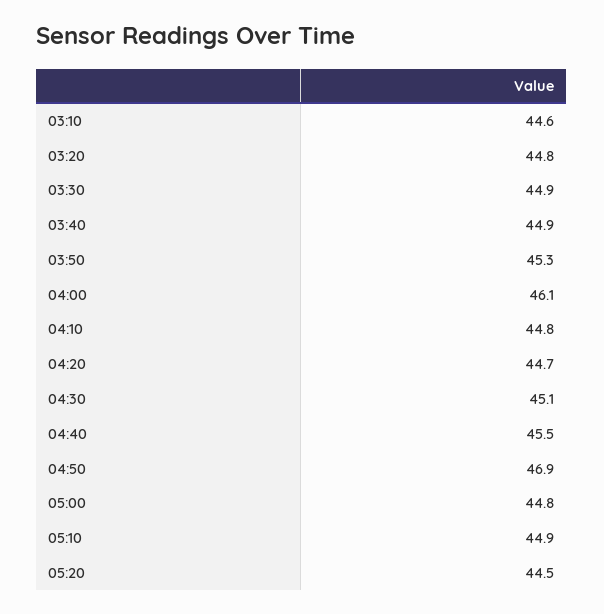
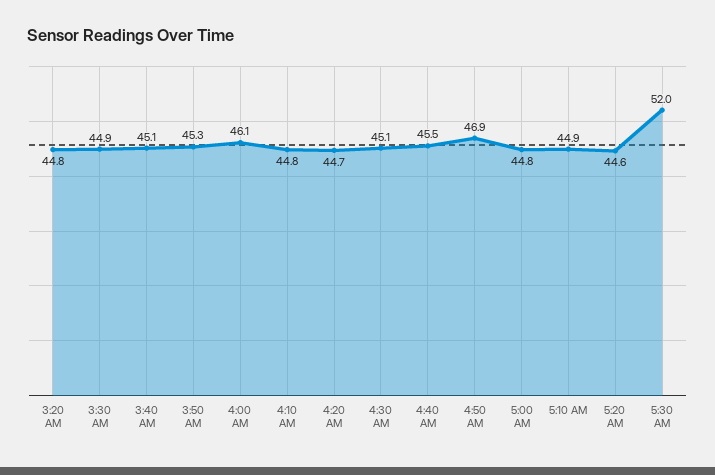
03:10: 44.6 -> none
03:40: 44.9 -> 45.1
05:20: 44.5 -> 44.6
5:30 AM: none -> 52

